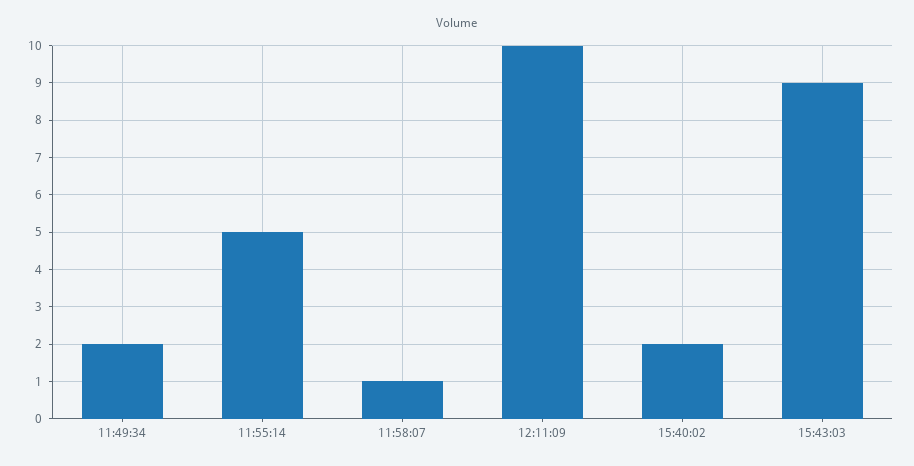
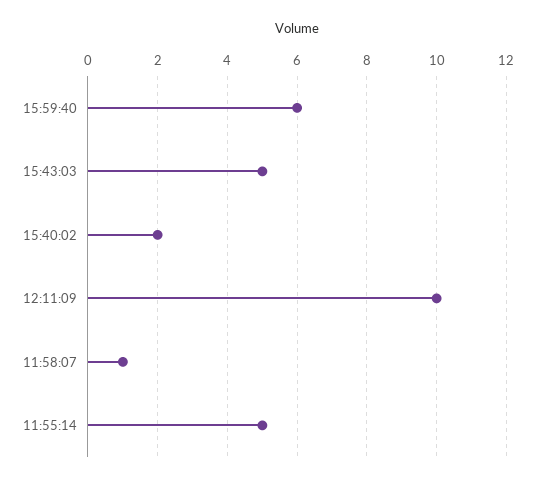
11:49:34: 2 -> none
15:43:03: 9 -> 5
15:59:40: none -> 6

